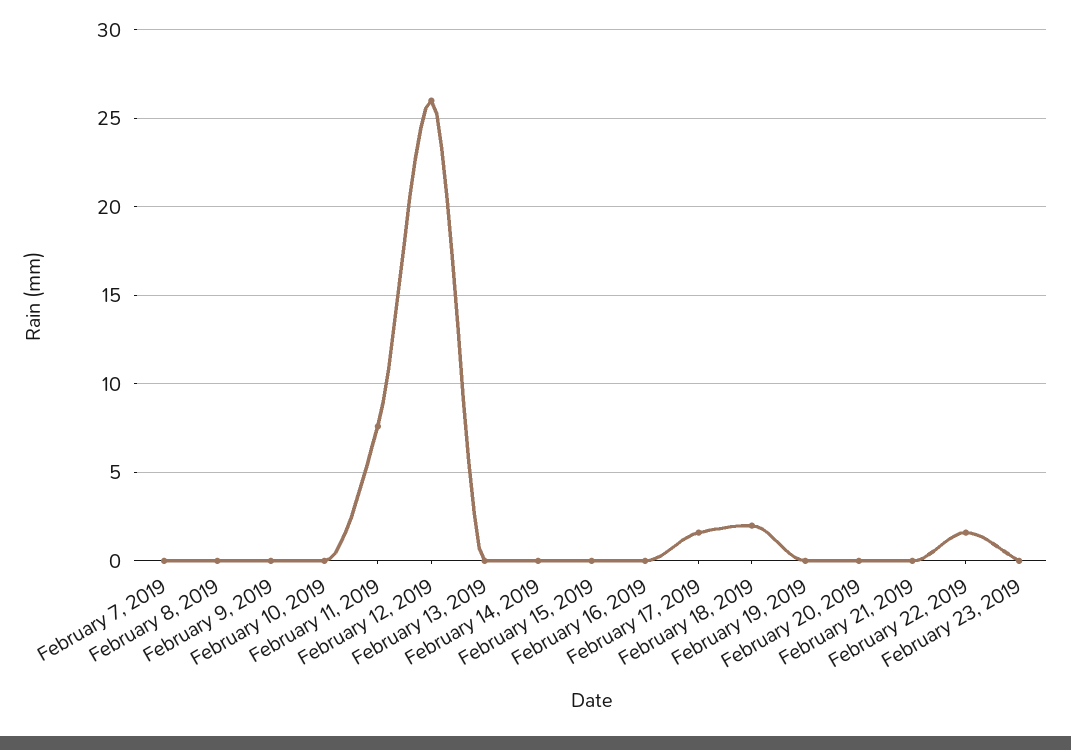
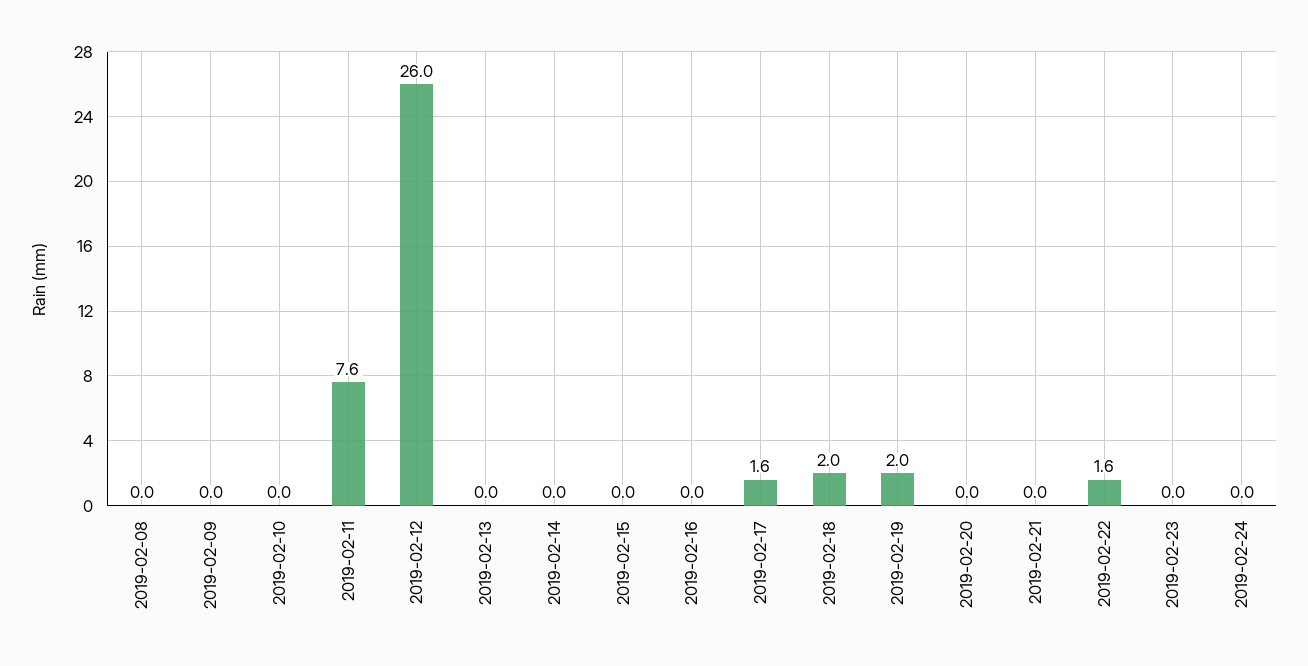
February 7, 2019: 0 -> none
February 19, 2019: 0 -> 2
2019-02-24: none -> 0

